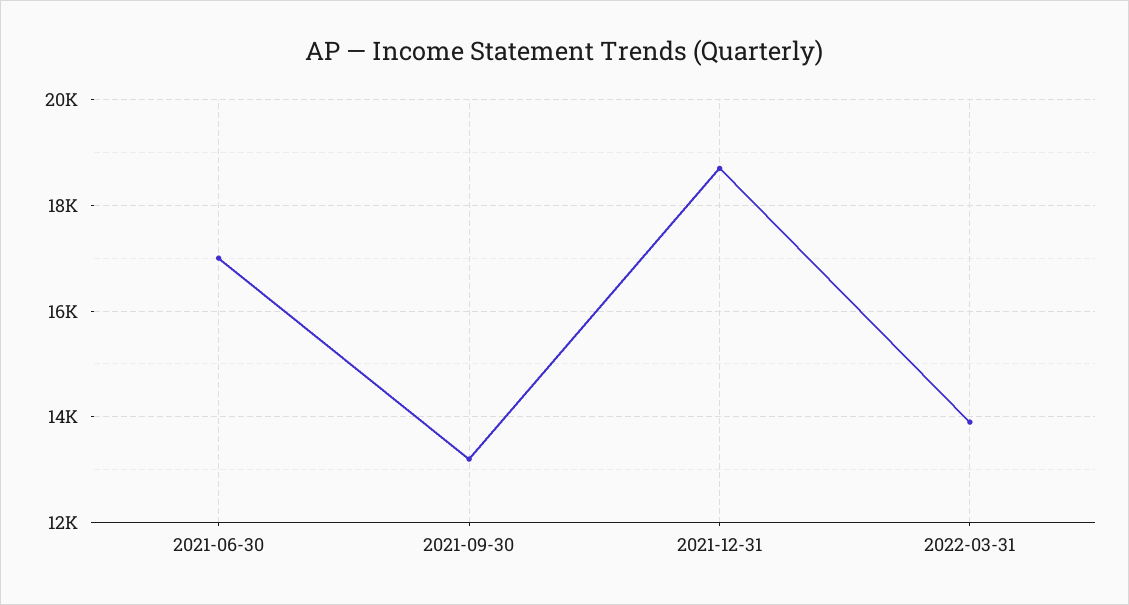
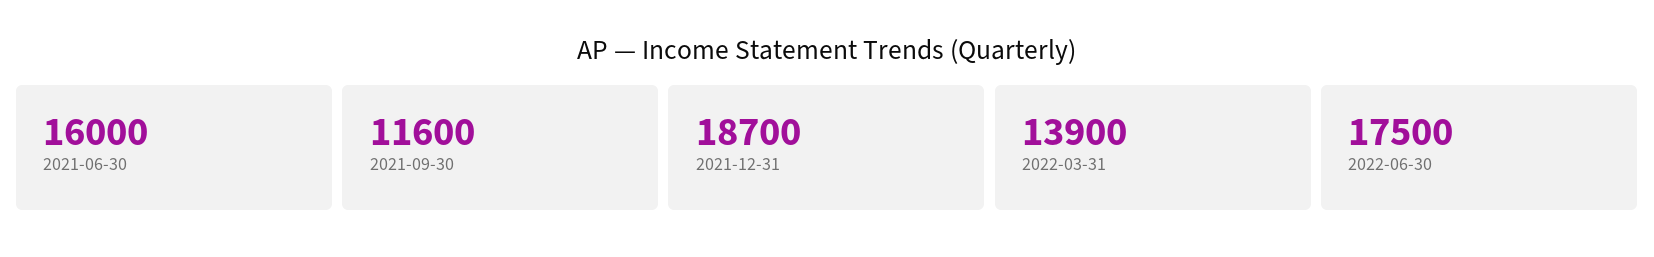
2021-06-30: 17000 -> 16000
2021-09-30: 13200 -> 11600
2022-06-30: none -> 17500

